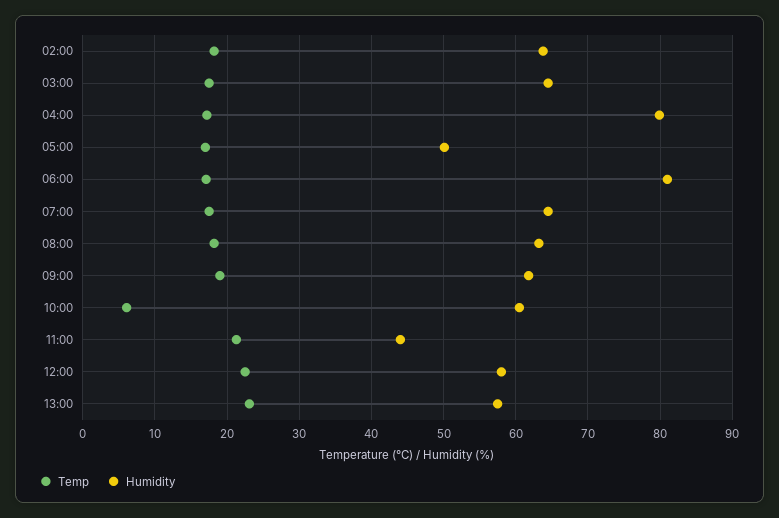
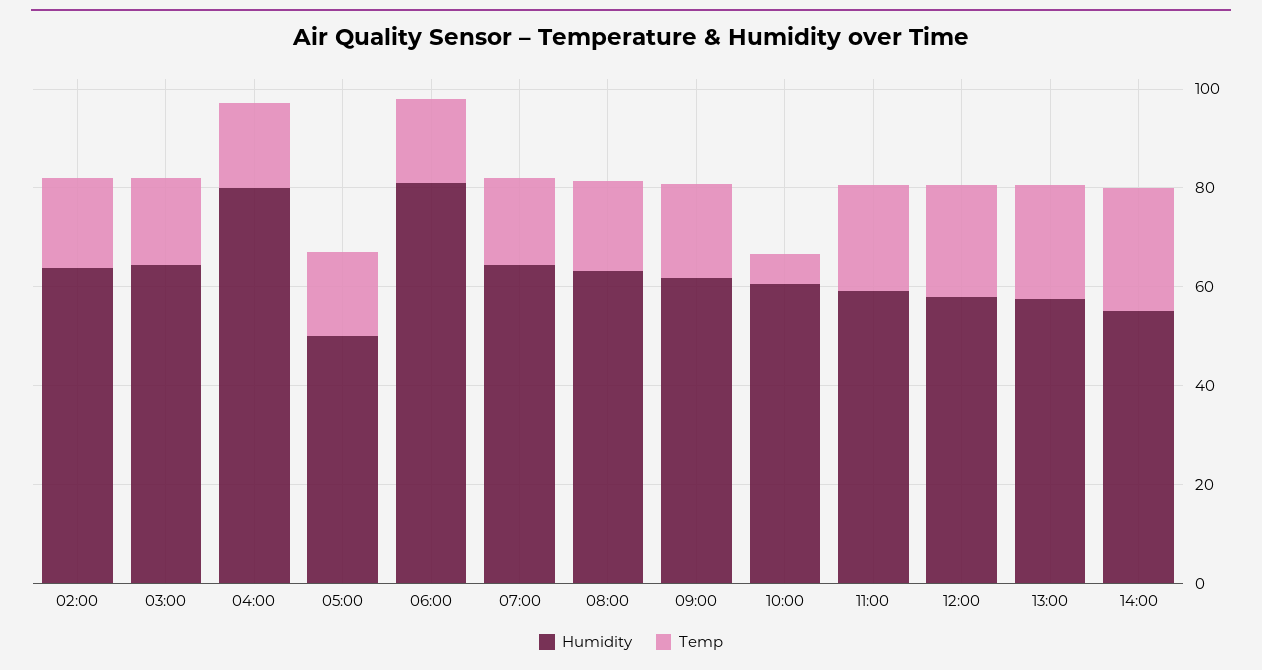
Humidity, 11:00: 44 -> 60
Humidity, 14:00: none -> 55
Temp, 14:00: none -> 25

